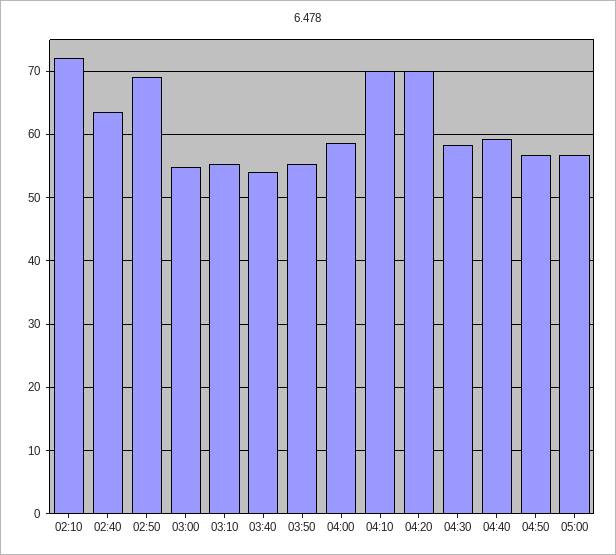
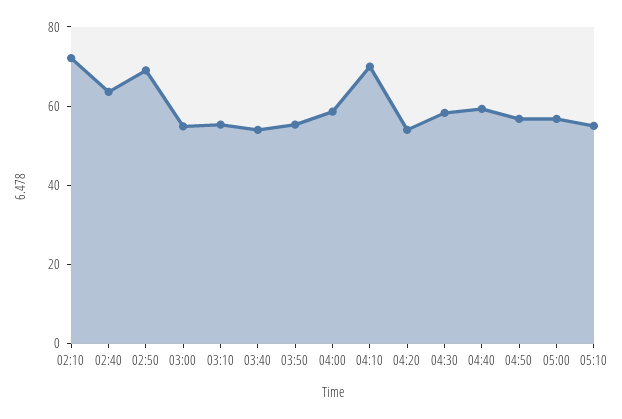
04:20: 70 -> 55
05:10: none -> 55

